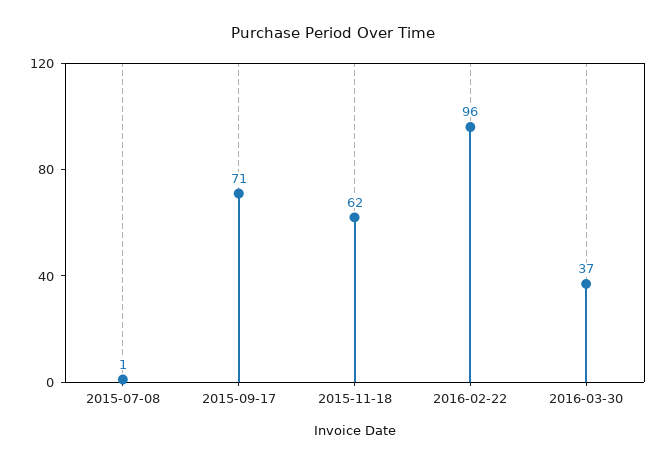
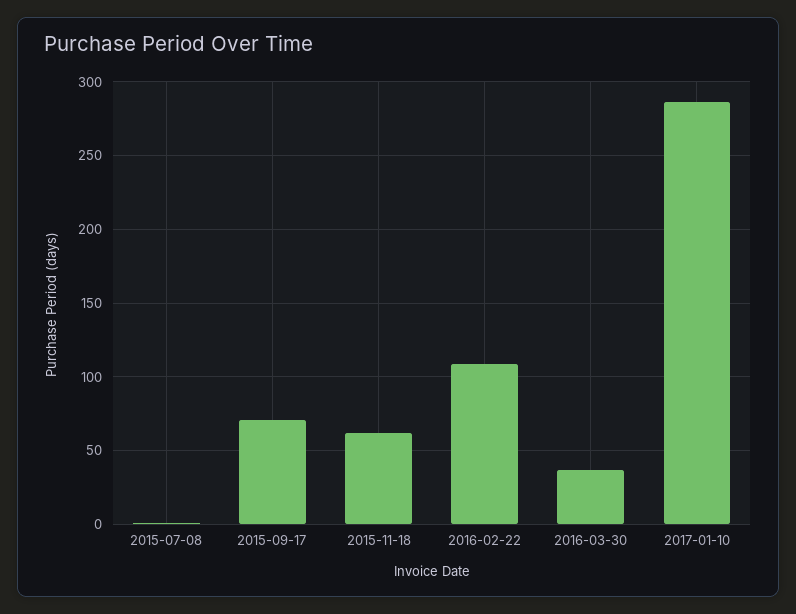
2016-02-22: 96 -> 110
2017-01-10: none -> 285

